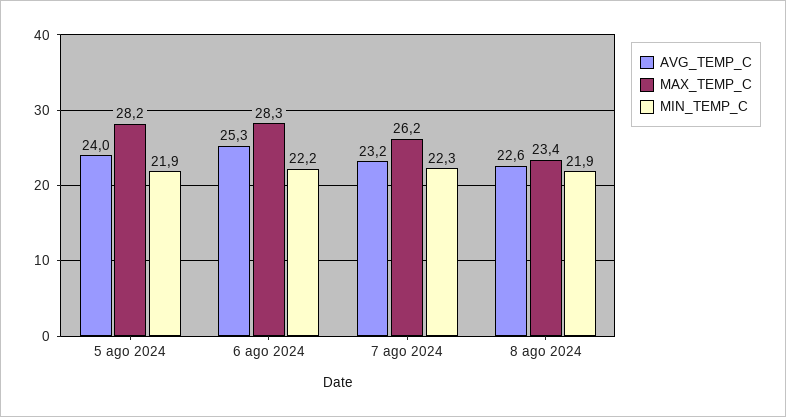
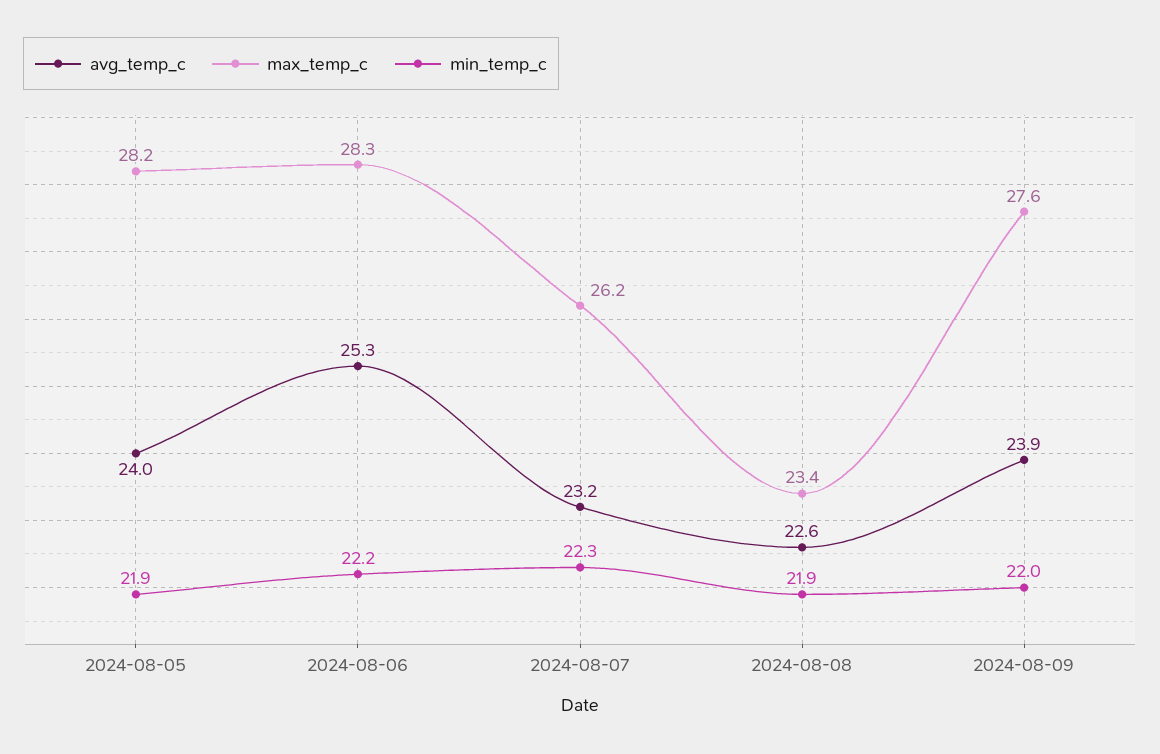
AVG_TEMP_C, 2024-08-09: none -> 23.9
MAX_TEMP_C, 2024-08-09: none -> 27.6
MIN_TEMP_C, 2024-08-09: none -> 22

